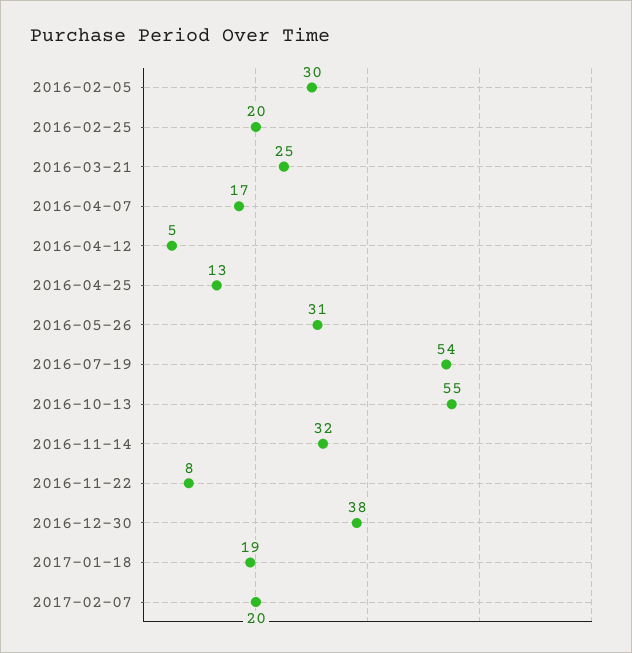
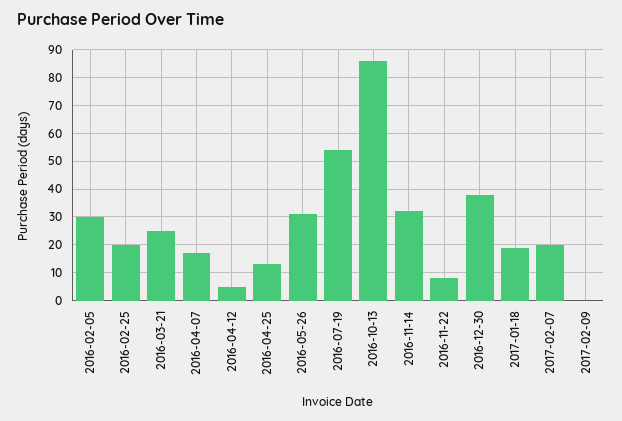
2016-10-13: 55 -> 85
2017-02-09: none -> 0

